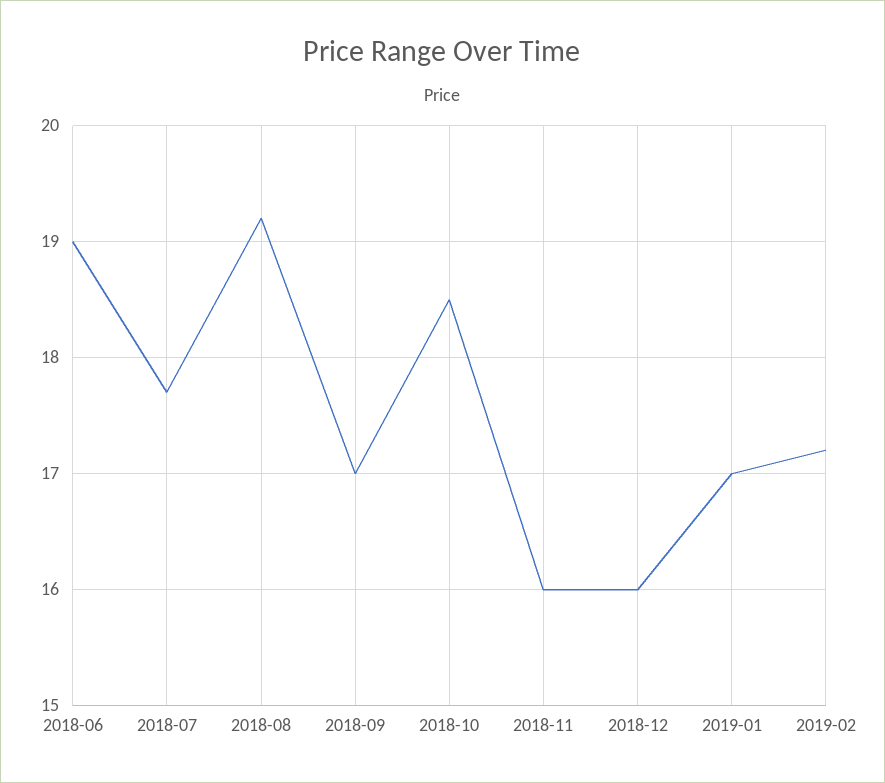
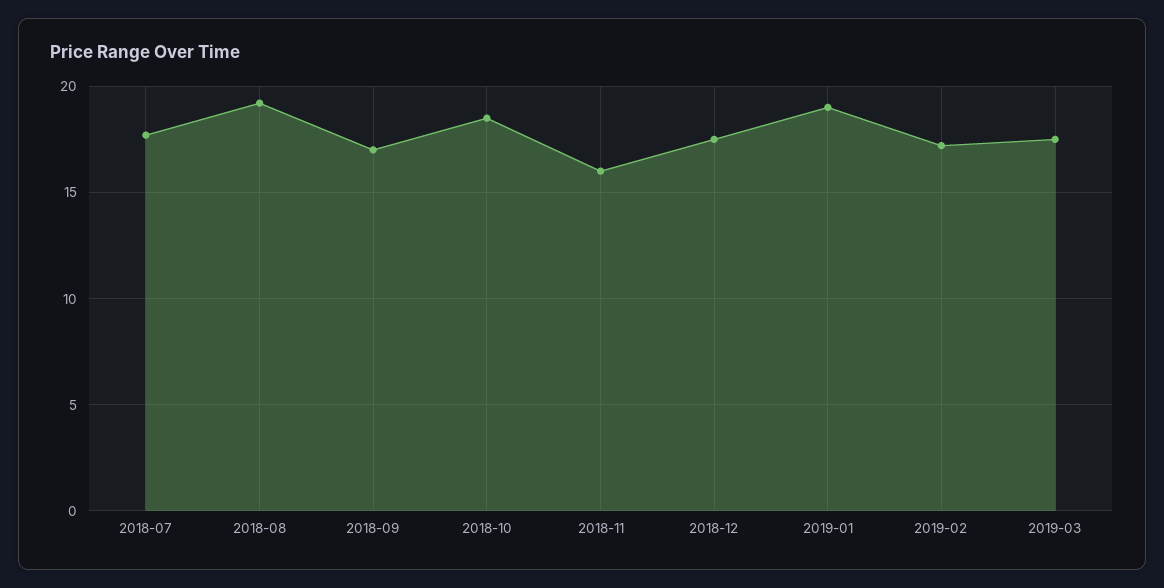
2018-06: 19 -> none
2018-12: 16 -> 17.5
2019-01: 17 -> 19
2019-03: none -> 17.5

